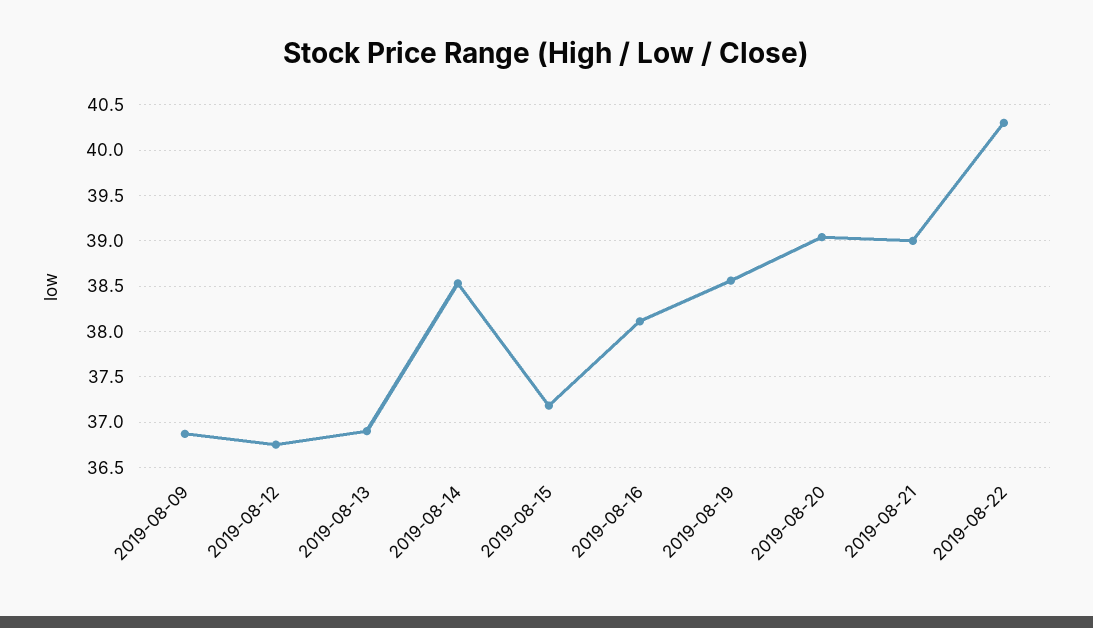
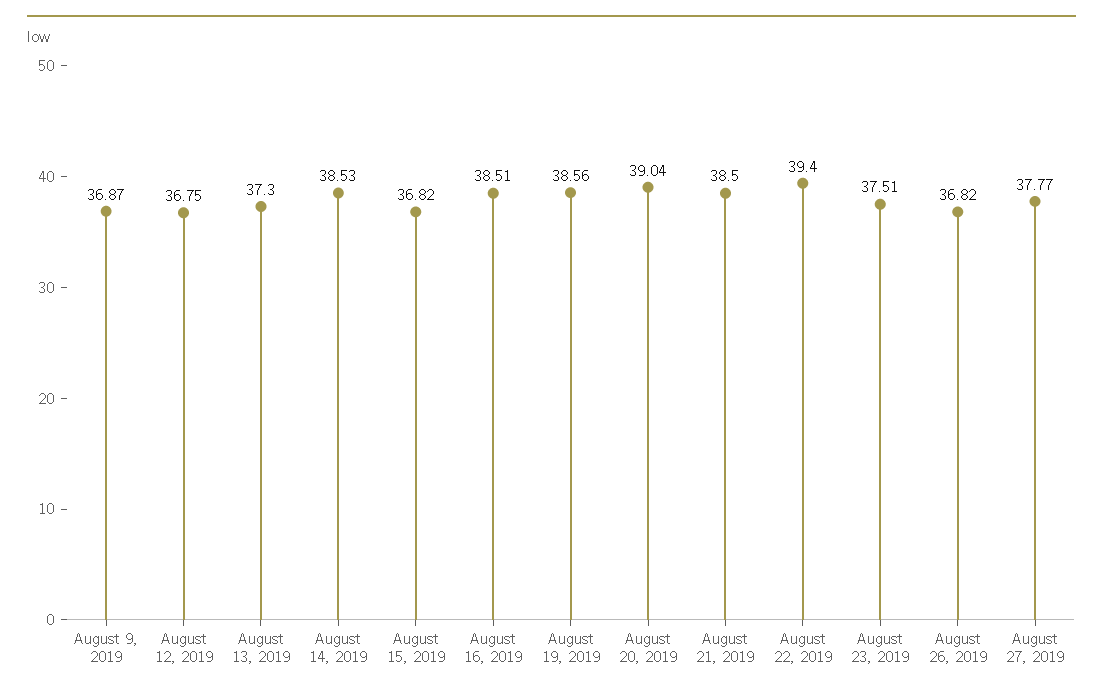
2019-08-13: 36.9 -> 37.3
2019-08-15: 37.2 -> 36.82
2019-08-16: 38.1 -> 38.51
2019-08-21: 39 -> 38.5
2019-08-22: 40.3 -> 39.4
August 23, 2019: none -> 37.51
August 26, 2019: none -> 36.82
August 27, 2019: none -> 37.77

